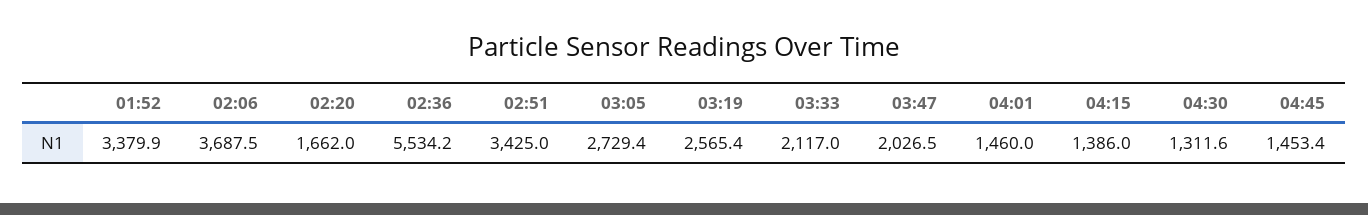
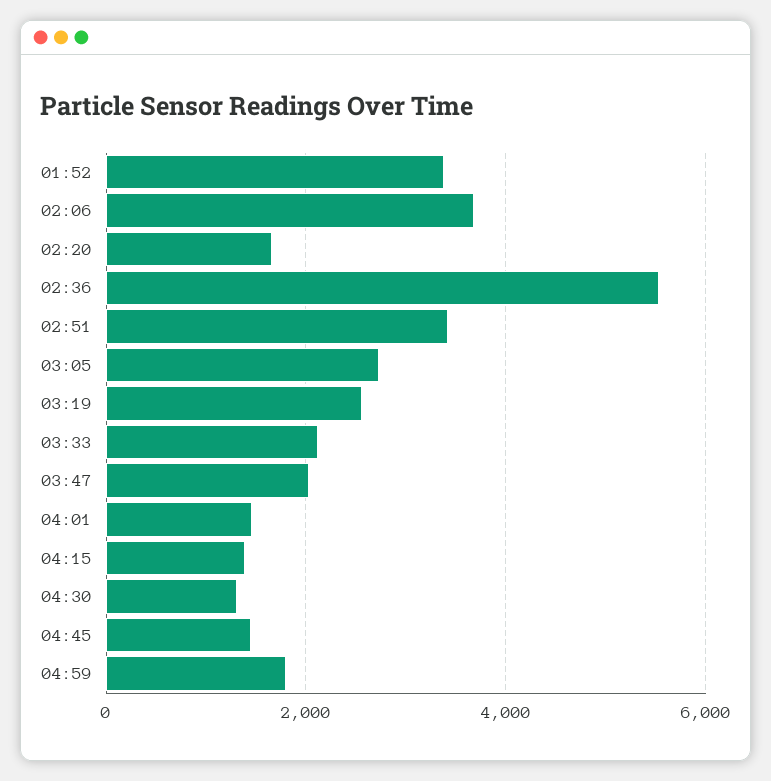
04:59: none -> 1800

